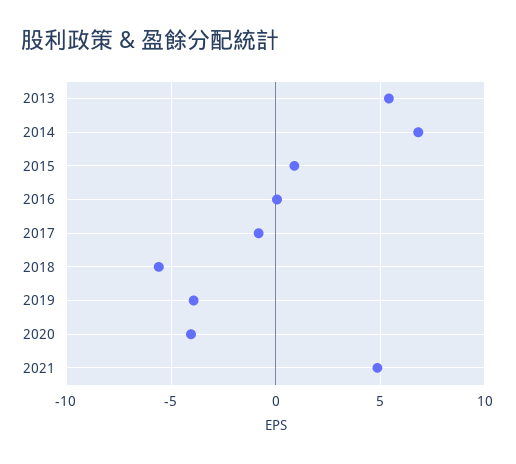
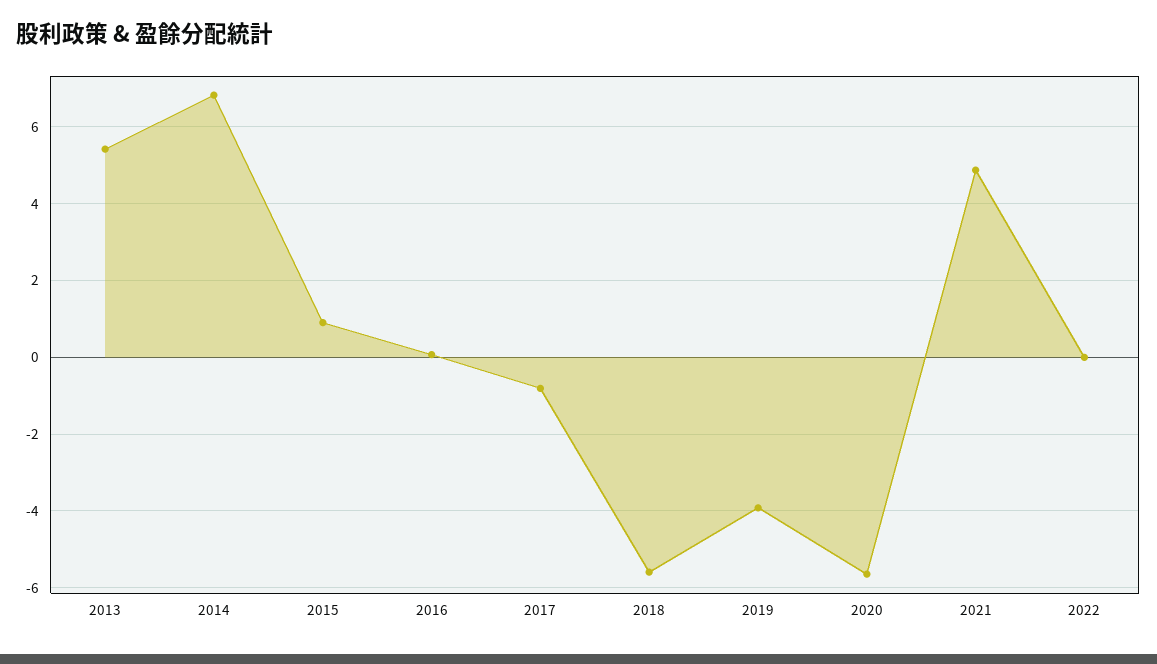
2020: -4 -> -5.6
2022: none -> 0

